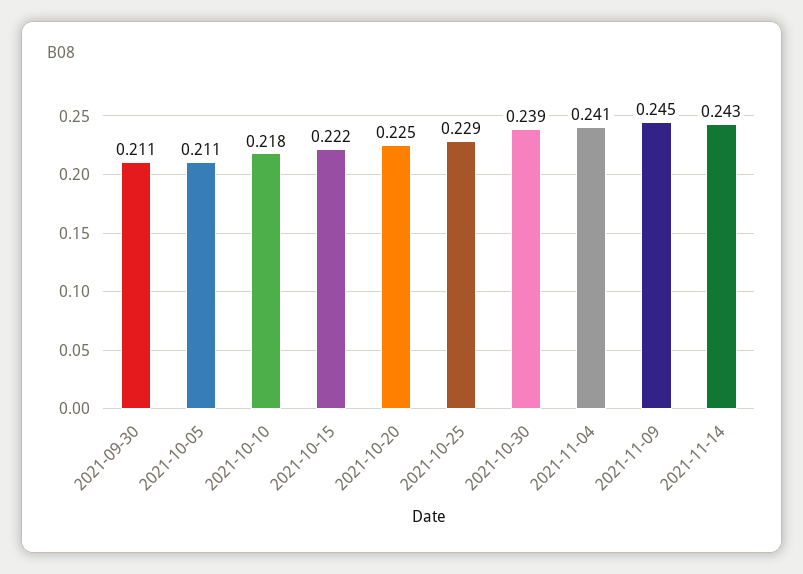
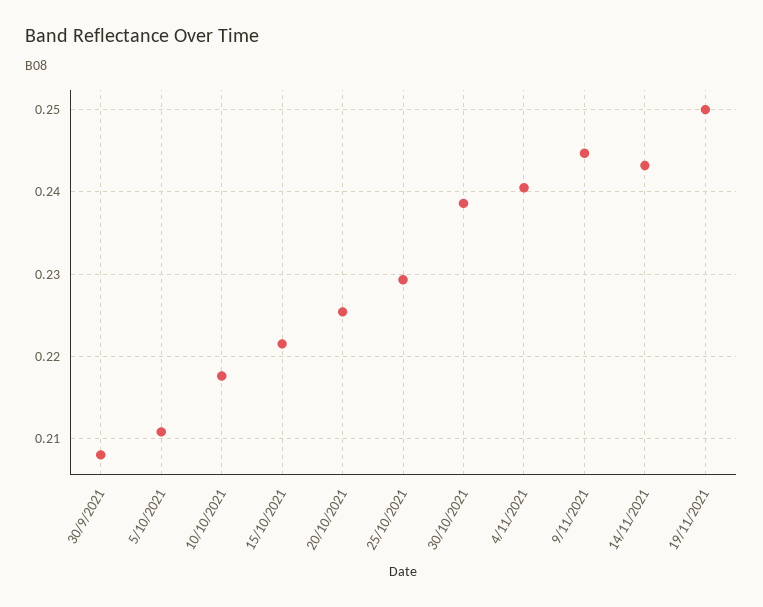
2021-09-30: 0.211 -> 0.208
19/11/2021: none -> 0.25

